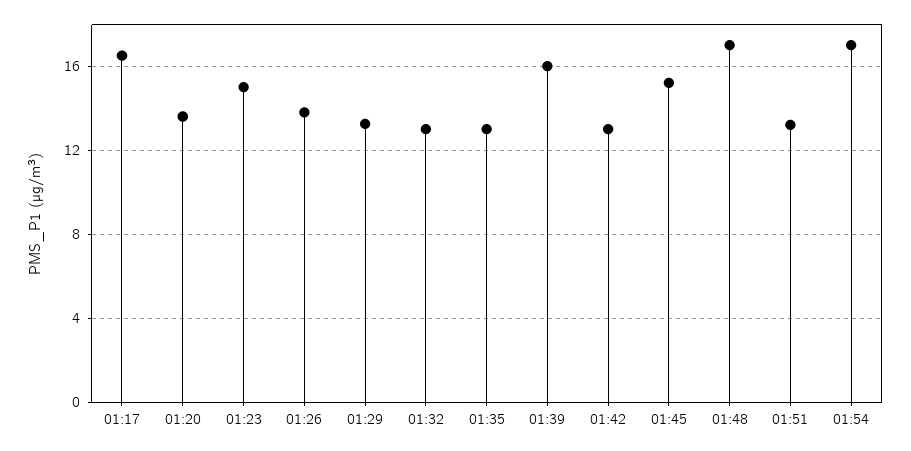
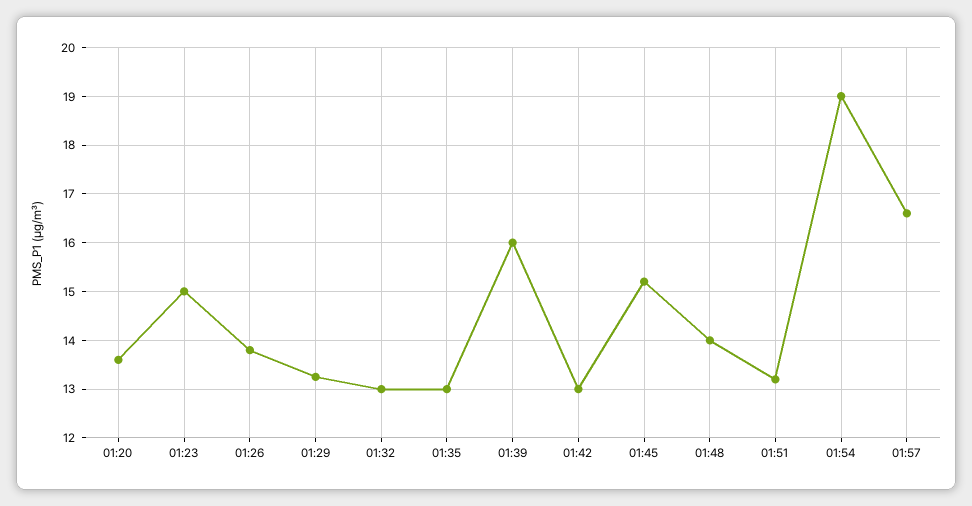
01:17: 16.5 -> none
01:48: 17 -> 14
01:54: 17 -> 19
01:57: none -> 16.6

